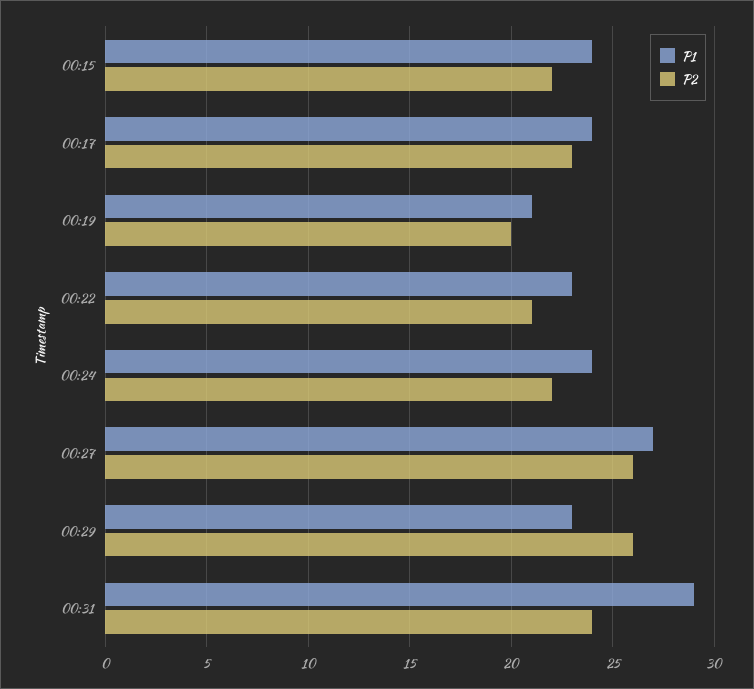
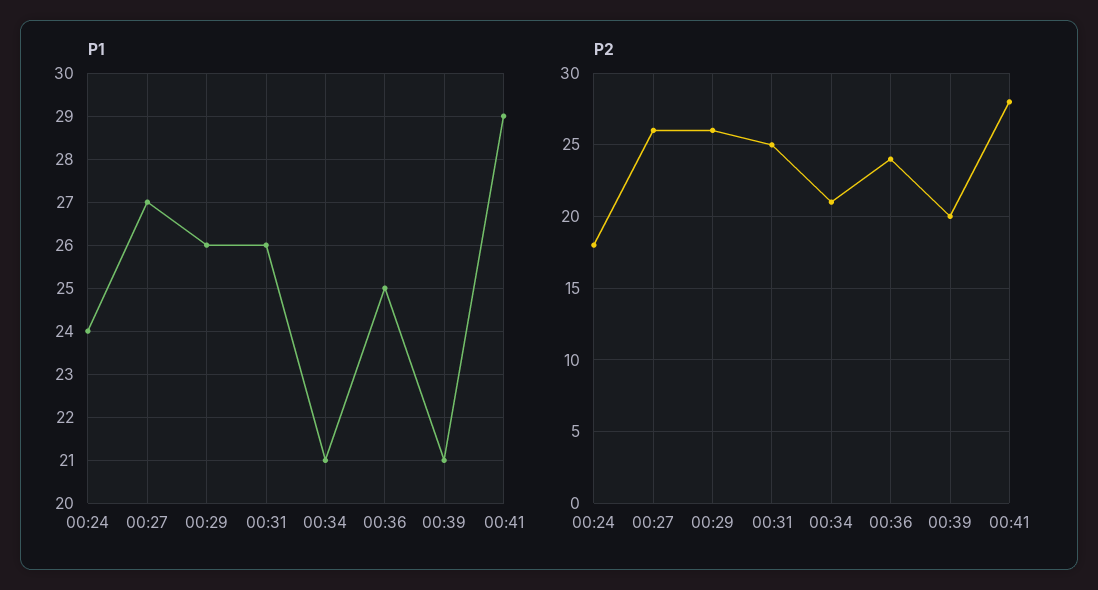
P1, 00:15: 24 -> none
P2, 00:15: 22 -> none
P1, 00:17: 24 -> none
P2, 00:17: 23 -> none
P1, 00:19: 21 -> none
P2, 00:19: 20 -> none
P1, 00:22: 23 -> none
P2, 00:22: 21 -> none
P2, 00:24: 22 -> 18
P1, 00:29: 23 -> 26
P1, 00:31: 29 -> 26
P2, 00:31: 24 -> 25
P1, 00:34: none -> 21
P1, 00:36: none -> 25
P1, 00:39: none -> 21
P1, 00:41: none -> 29
P2, 00:34: none -> 21
P2, 00:36: none -> 24
P2, 00:39: none -> 20
P2, 00:41: none -> 28

